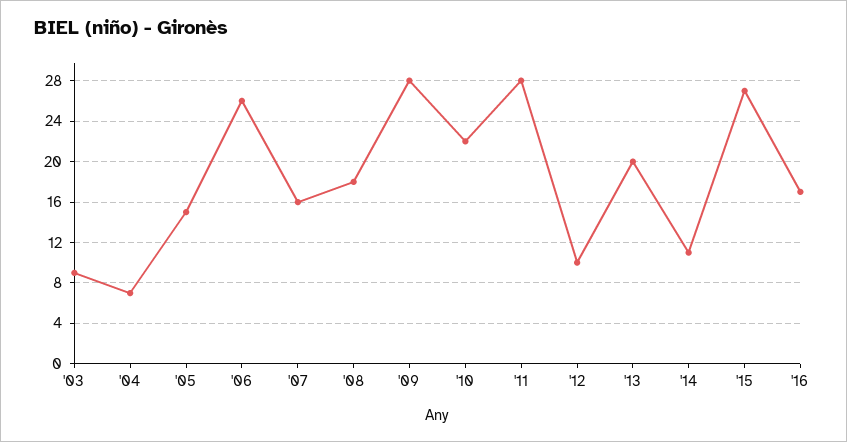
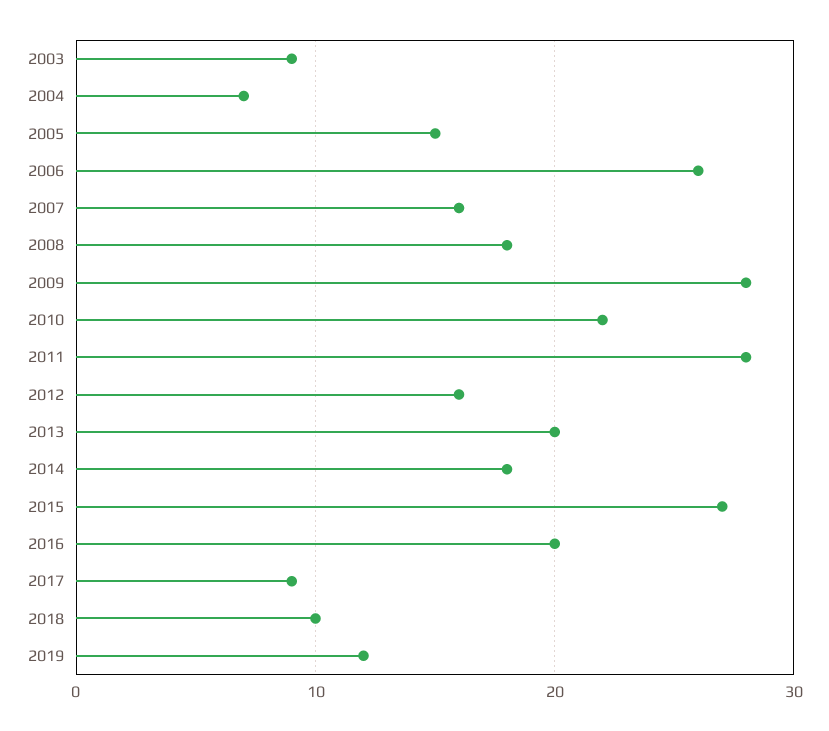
'12: 10 -> 16
'14: 11 -> 18
'16: 17 -> 20
2017: none -> 9
2018: none -> 10
2019: none -> 12

